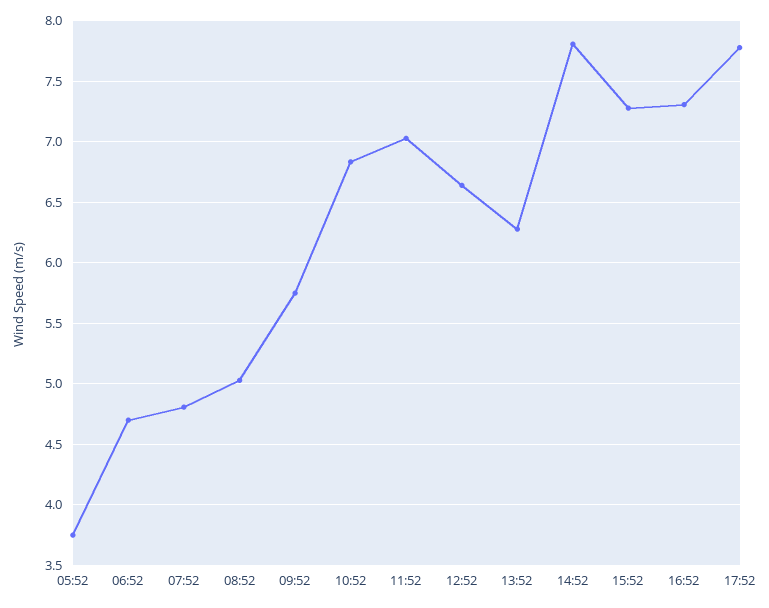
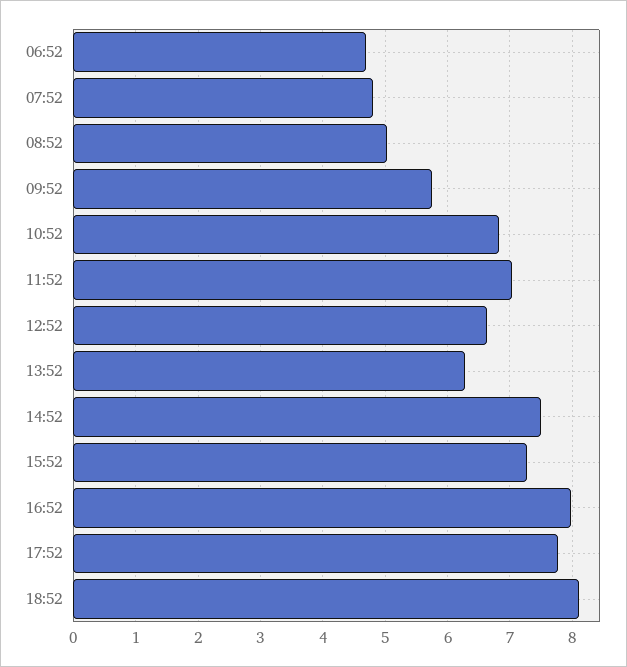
05:52: 3.75 -> none
14:52: 7.8 -> 7.5
16:52: 7.3 -> 8
18:52: none -> 8.1

